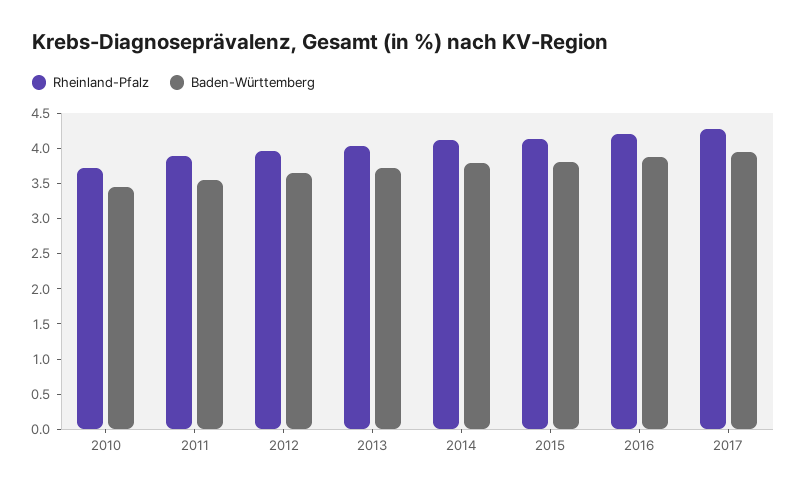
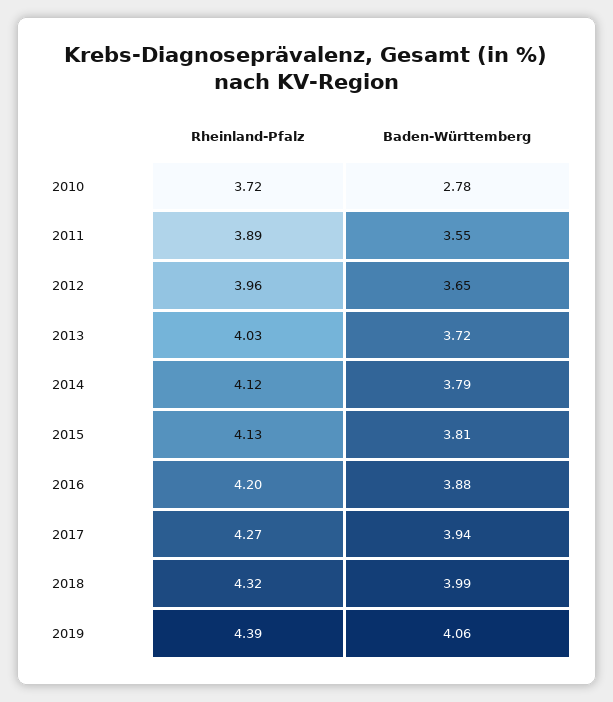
Baden-Württemberg, 2010: 3.5 -> 2.78
Rheinland-Pfalz, 2018: none -> 4.32
Baden-Württemberg, 2018: none -> 3.99
Rheinland-Pfalz, 2019: none -> 4.39
Baden-Württemberg, 2019: none -> 4.06

